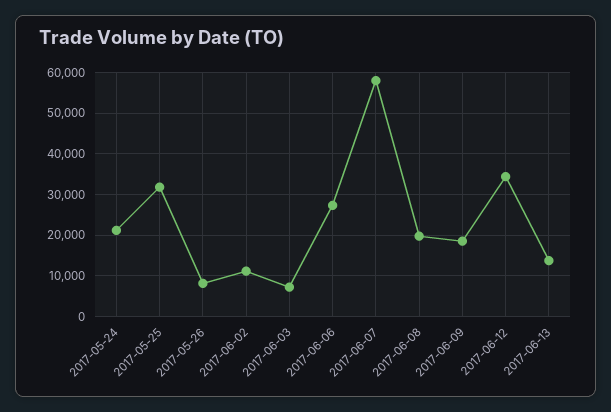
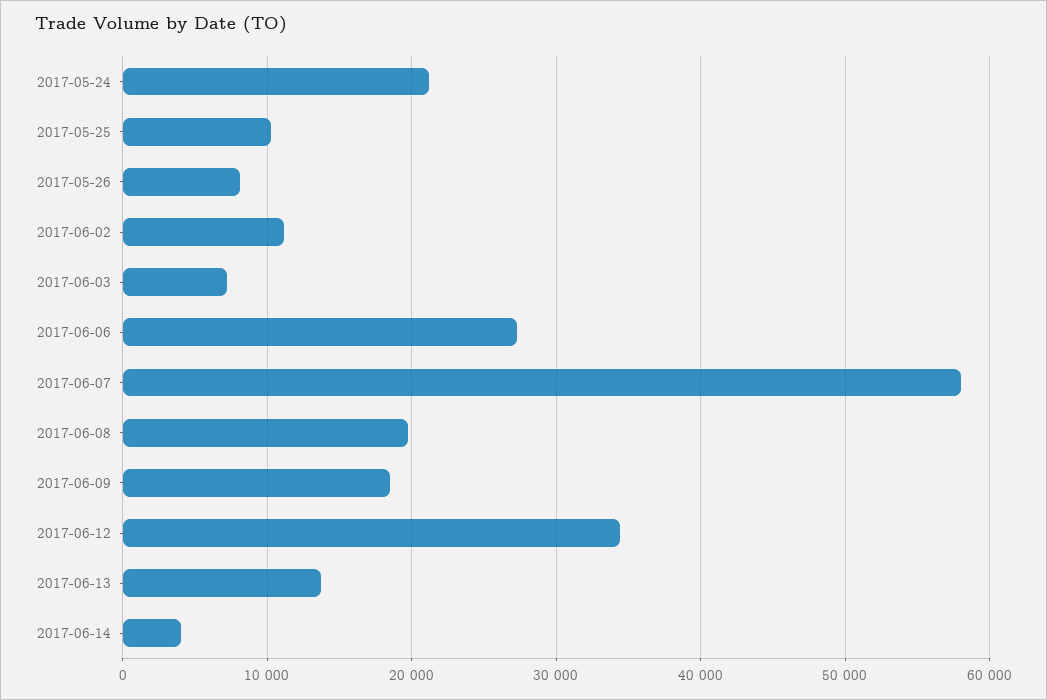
2017-05-25: 32000 -> 10000
2017-06-14: none -> 4000

